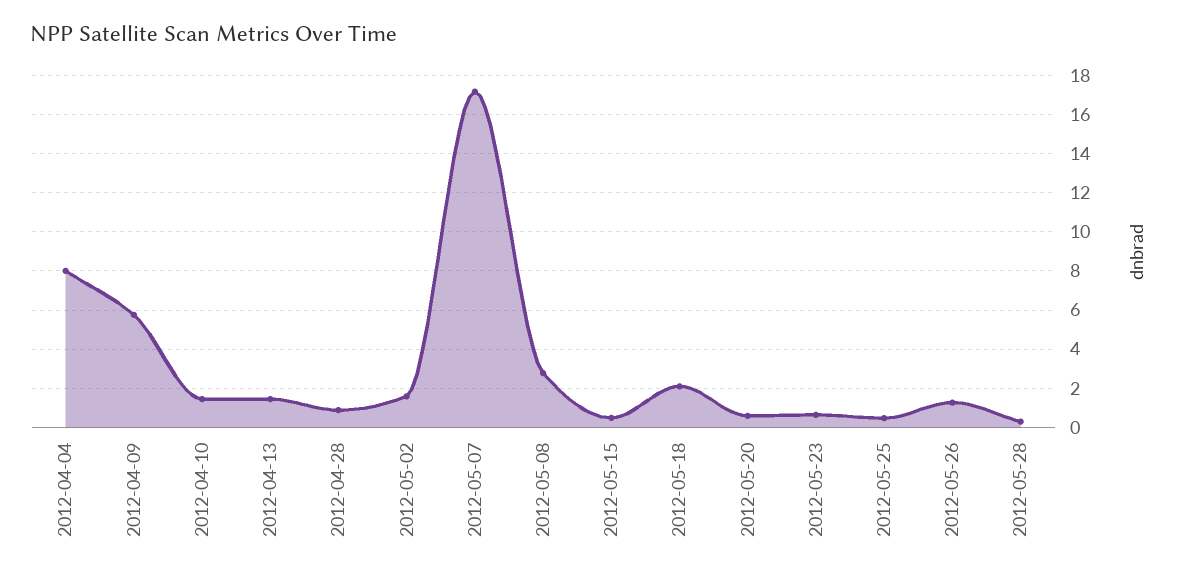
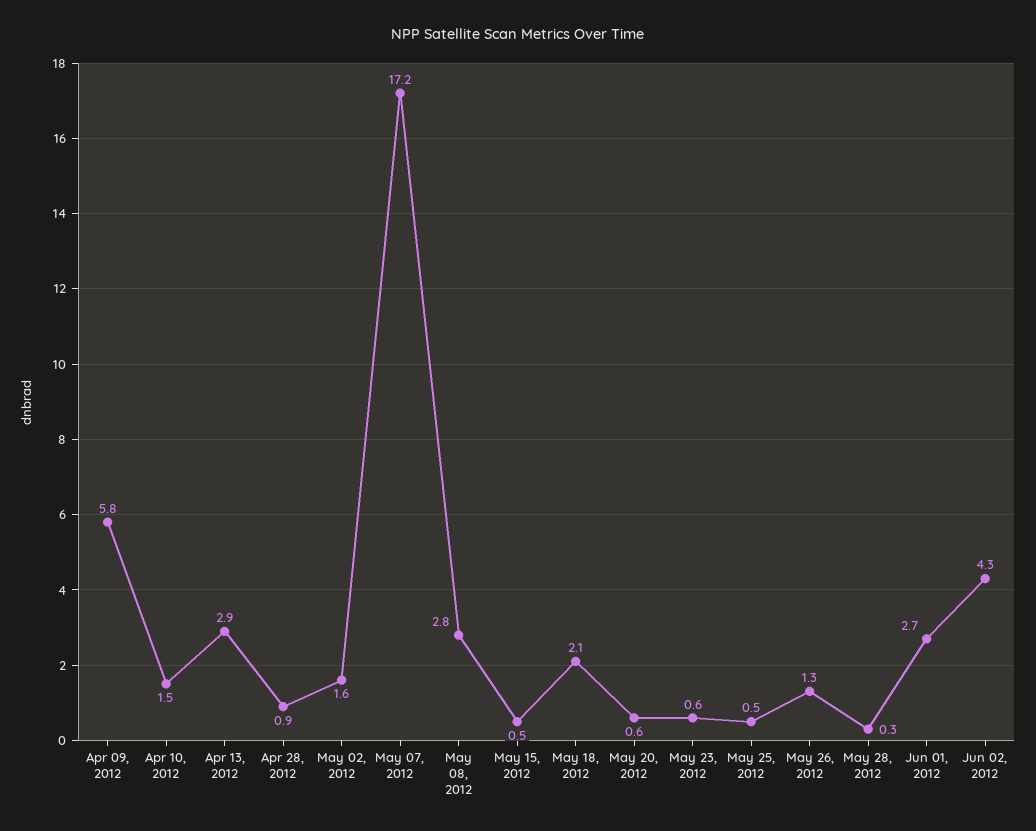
2012-04-04: 8 -> none
2012-04-13: 1.5 -> 2.9
Jun 01, 2012: none -> 2.7
Jun 02, 2012: none -> 4.3

